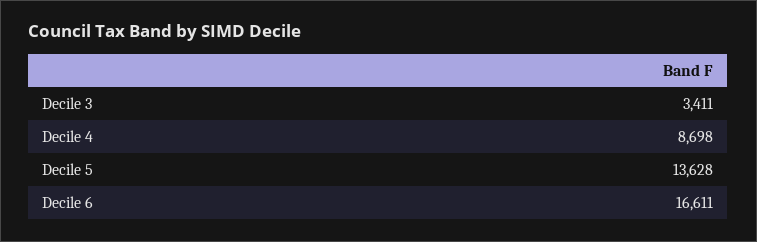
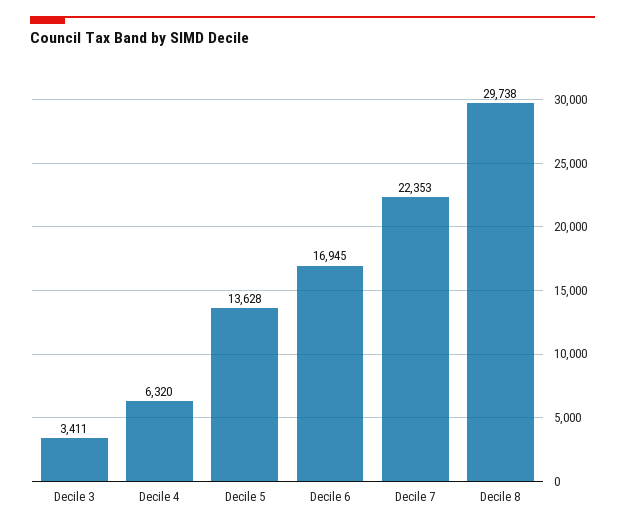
Decile 4: 8698 -> 6320
Decile 6: 16611 -> 16945
Decile 7: none -> 22353
Decile 8: none -> 29738

